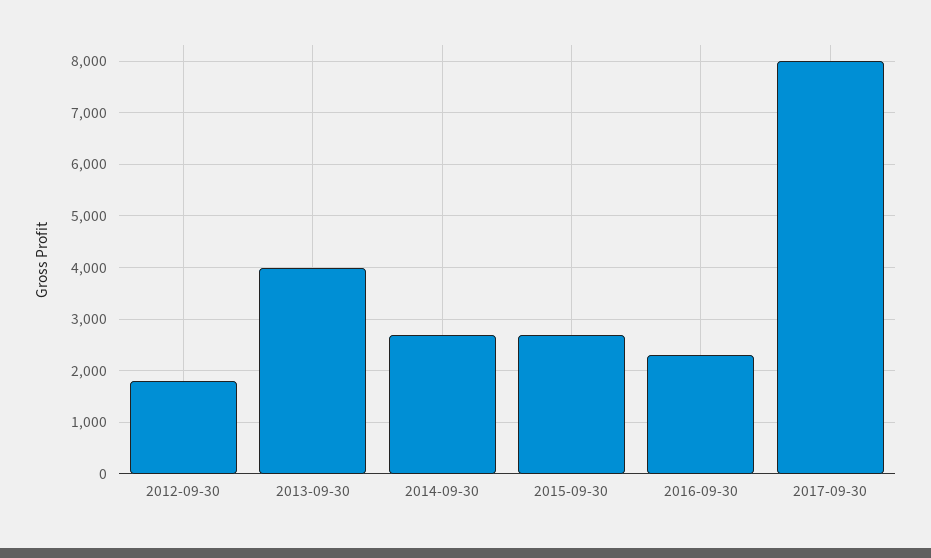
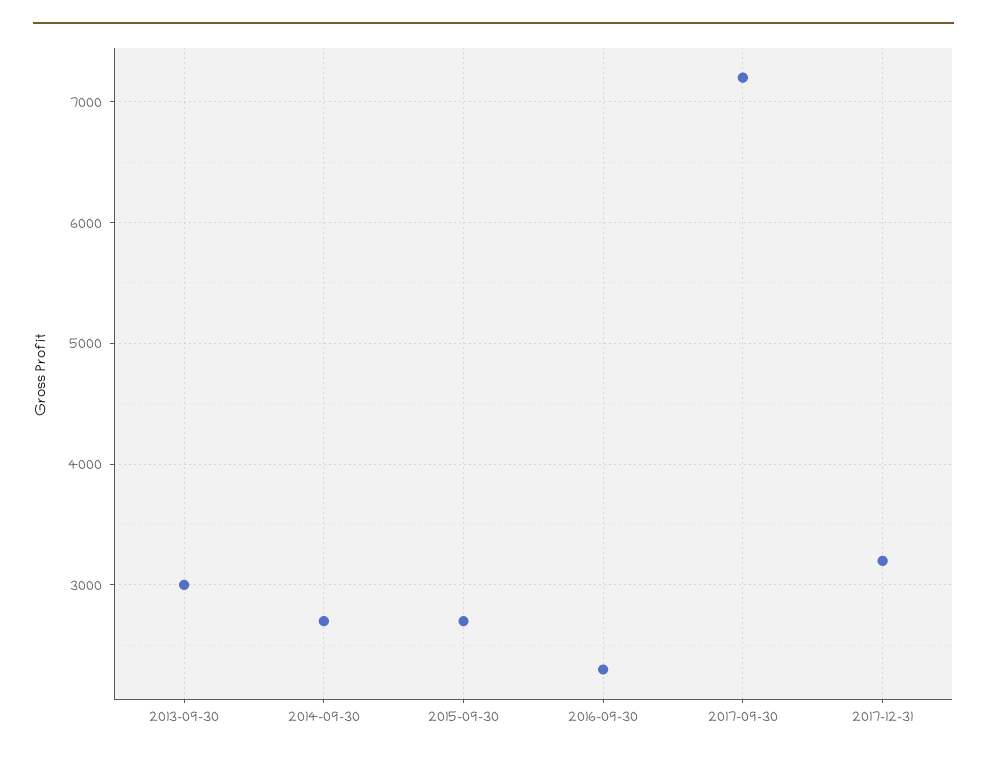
2012-09-30: 1800 -> none
2013-09-30: 4000 -> 3000
2017-09-30: 8000 -> 7200
2017-12-31: none -> 3200

